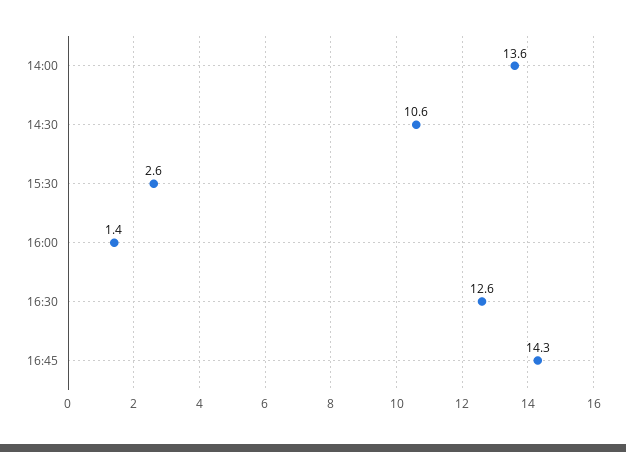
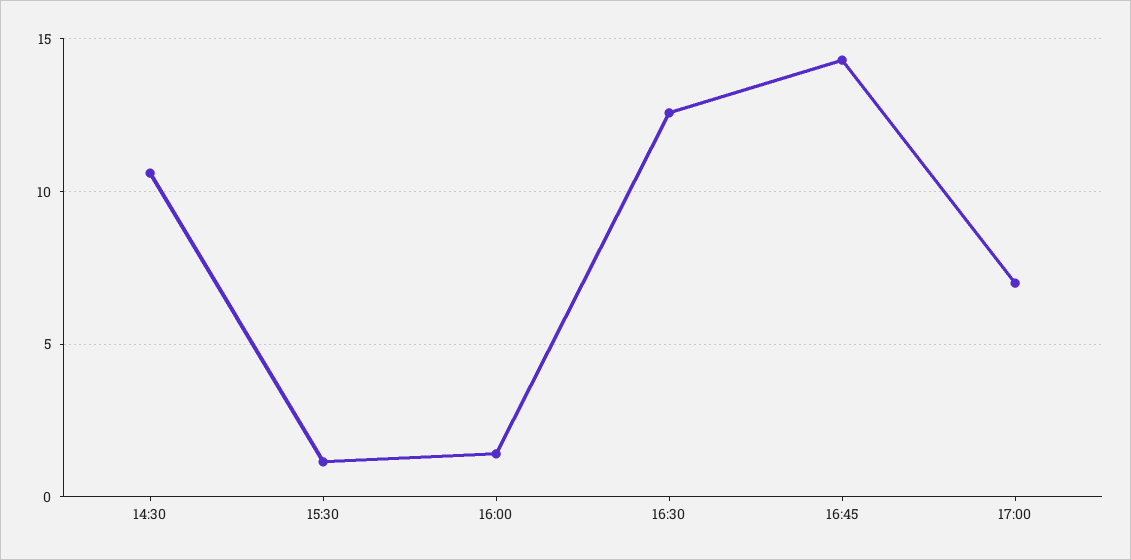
14:00: 13.6 -> none
15:30: 2.6 -> 1
17:00: none -> 7

